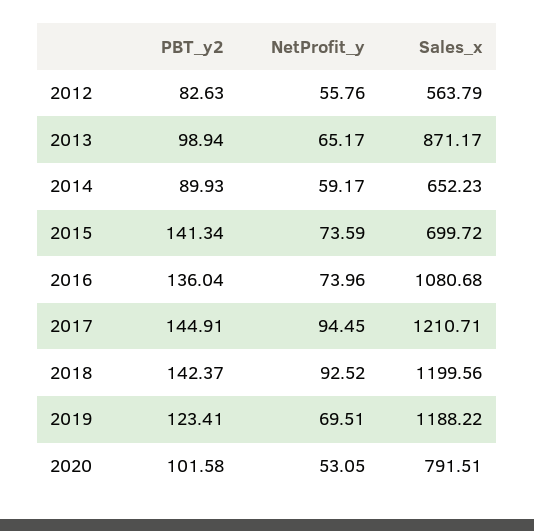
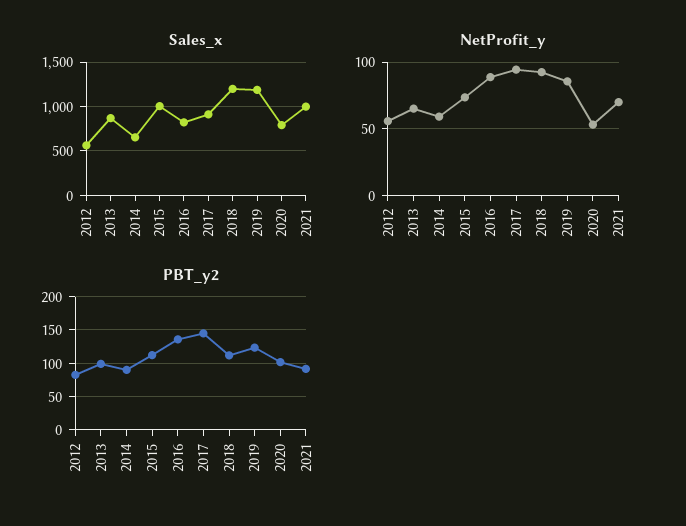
PBT_y2, 2015: 141.34 -> 110
Sales_x, 2015: 699.72 -> 1000
NetProfit_y, 2016: 73.96 -> 90
Sales_x, 2016: 1080.68 -> 800
Sales_x, 2017: 1210.71 -> 900
PBT_y2, 2018: 142.37 -> 110
NetProfit_y, 2019: 69.51 -> 85
Sales_x, 2021: none -> 1000
NetProfit_y, 2021: none -> 70
PBT_y2, 2021: none -> 90

